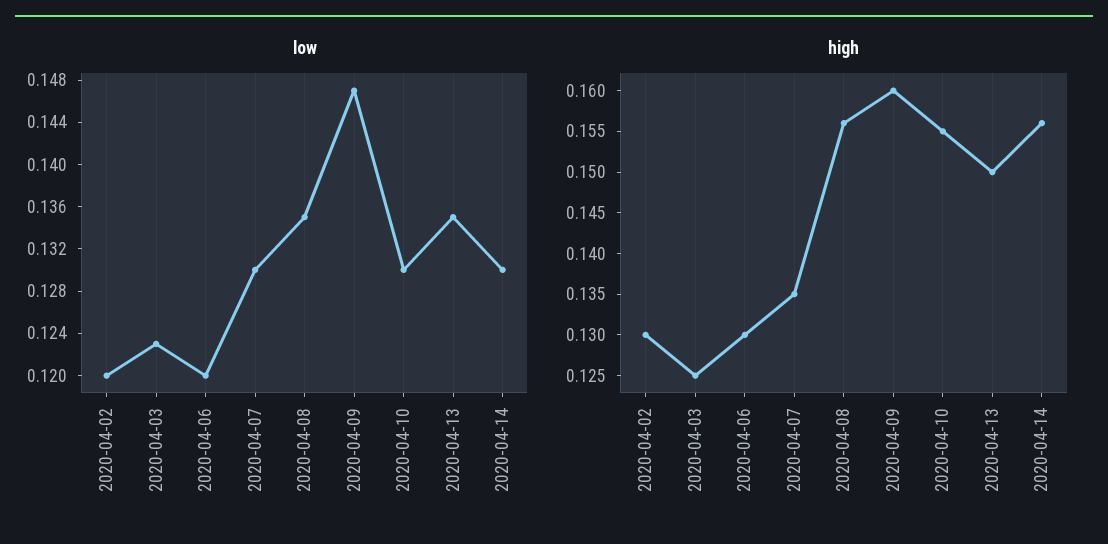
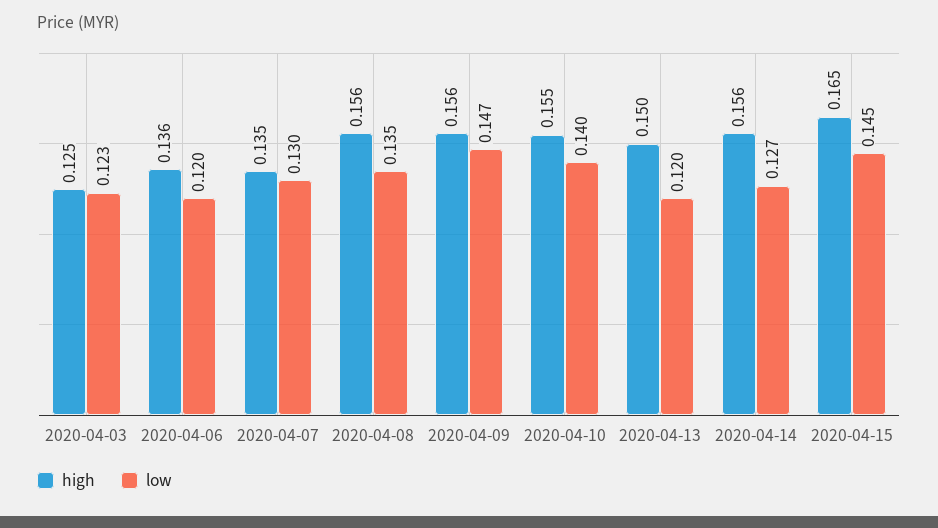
low, 2020-04-02: 0.12 -> none
low, 2020-04-10: 0.13 -> 0.14
low, 2020-04-13: 0.135 -> 0.12
low, 2020-04-14: 0.13 -> 0.127
high, 2020-04-02: 0.13 -> none
high, 2020-04-06: 0.13 -> 0.136
high, 2020-04-09: 0.16 -> 0.156
high, 2020-04-15: none -> 0.165
low, 2020-04-15: none -> 0.145

